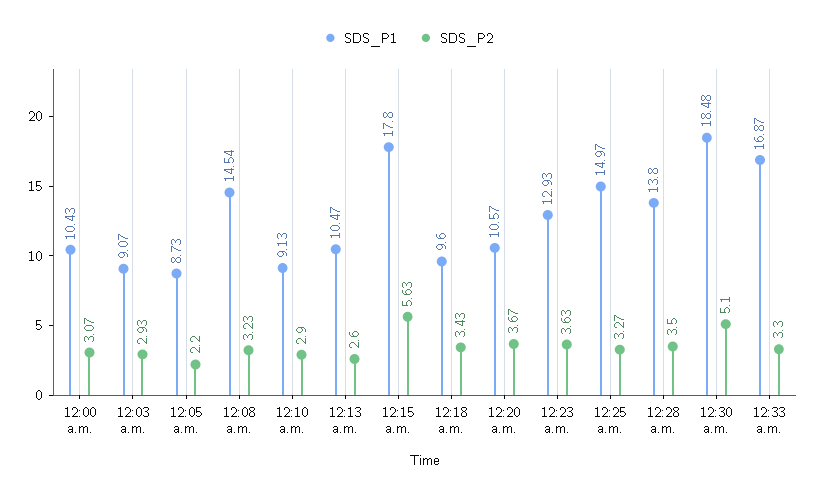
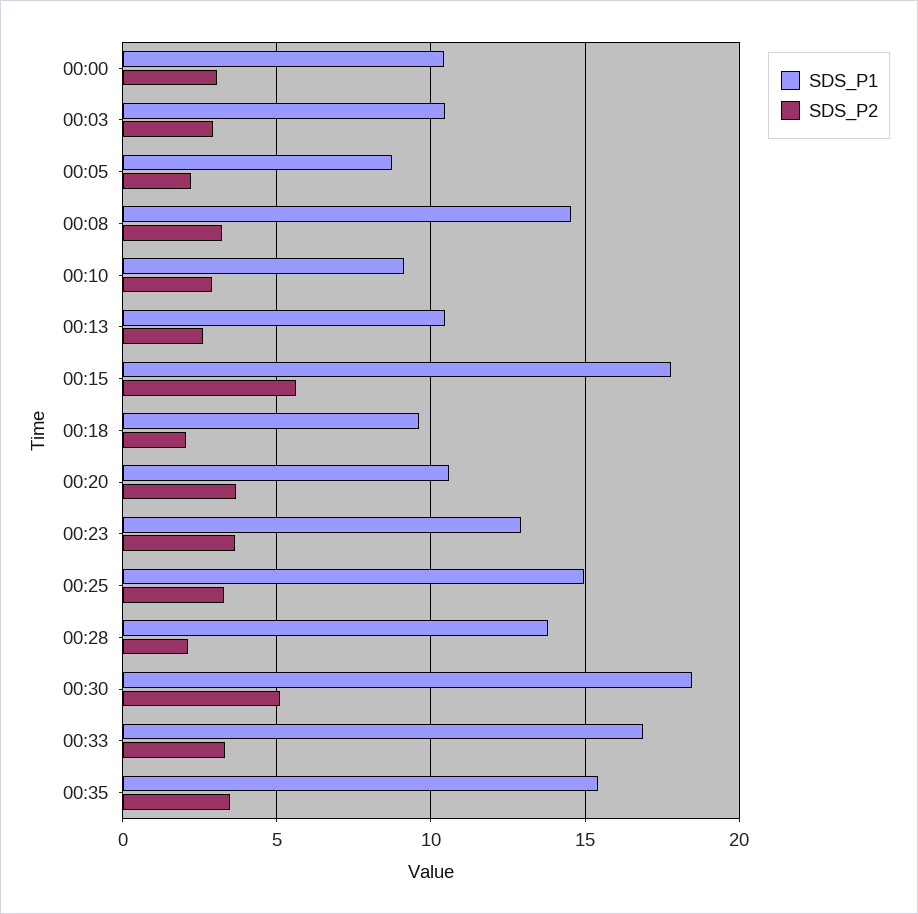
SDS_P1, 12:03 a.m.: 9.07 -> 10.5
SDS_P2, 12:18 a.m.: 3.43 -> 2
SDS_P2, 12:28 a.m.: 3.5 -> 2
SDS_P1, 00:35: none -> 15.5
SDS_P2, 00:35: none -> 3.5

